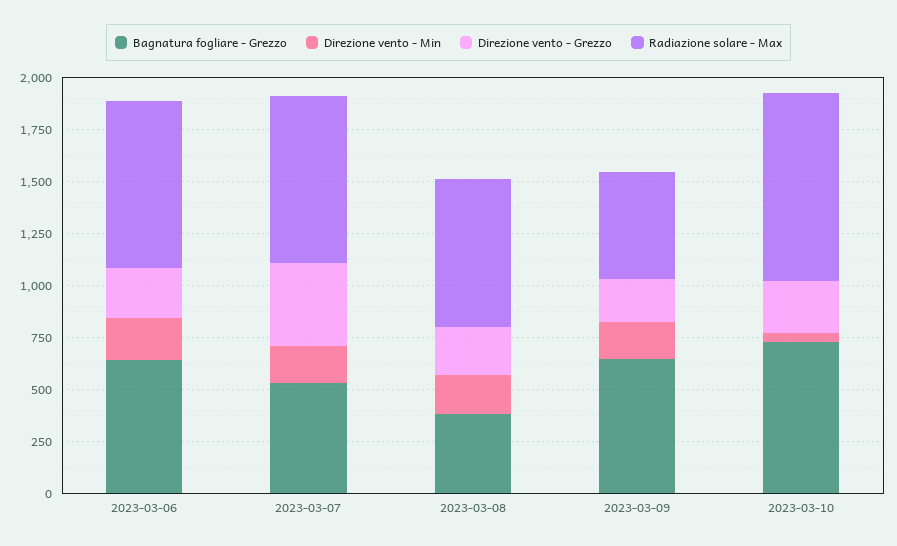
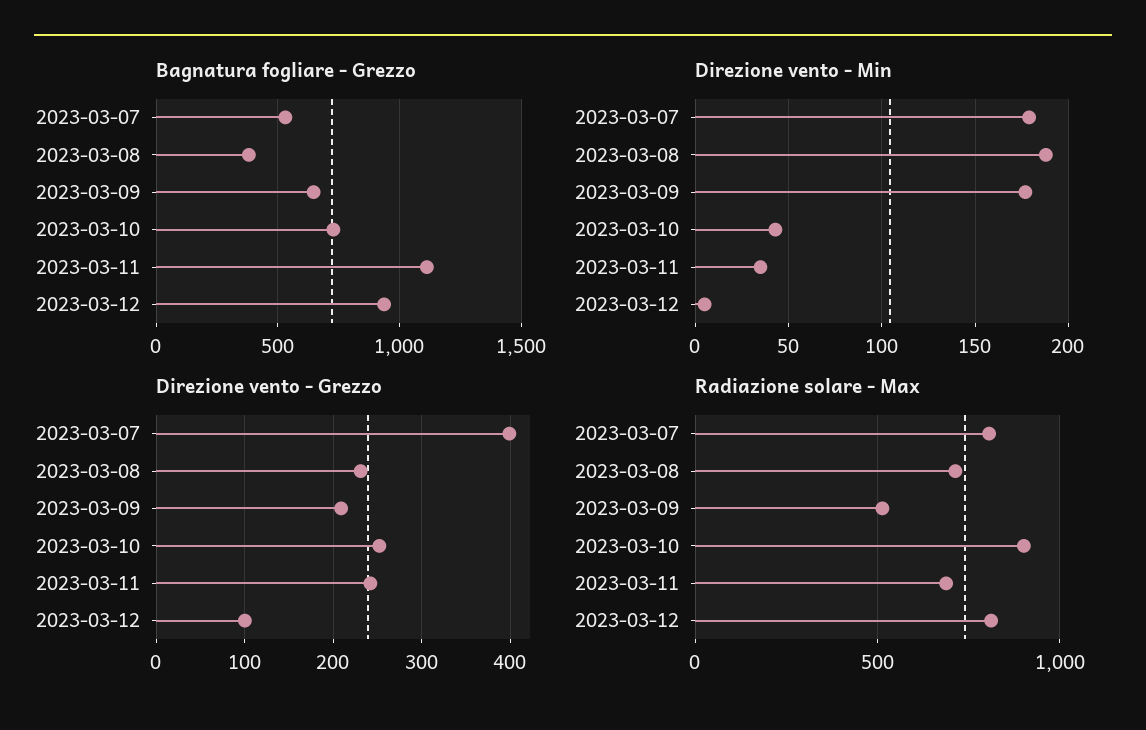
Bagnatura fogliare - Grezzo, 2023-03-06: 650 -> none
Direzione vento - Min, 2023-03-06: 200 -> none
Direzione vento - Grezzo, 2023-03-06: 250 -> none
Radiazione solare - Max, 2023-03-06: 800 -> none
Bagnatura fogliare - Grezzo, 2023-03-11: none -> 1100
Bagnatura fogliare - Grezzo, 2023-03-12: none -> 950
Direzione vento - Min, 2023-03-11: none -> 35
Direzione vento - Min, 2023-03-12: none -> 5
Direzione vento - Grezzo, 2023-03-11: none -> 240
Direzione vento - Grezzo, 2023-03-12: none -> 100
Radiazione solare - Max, 2023-03-11: none -> 700
Radiazione solare - Max, 2023-03-12: none -> 800

